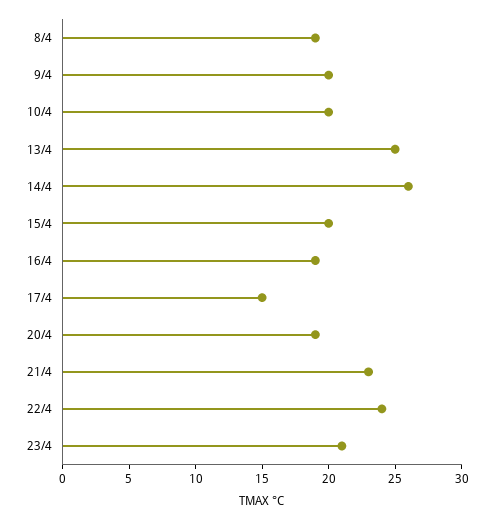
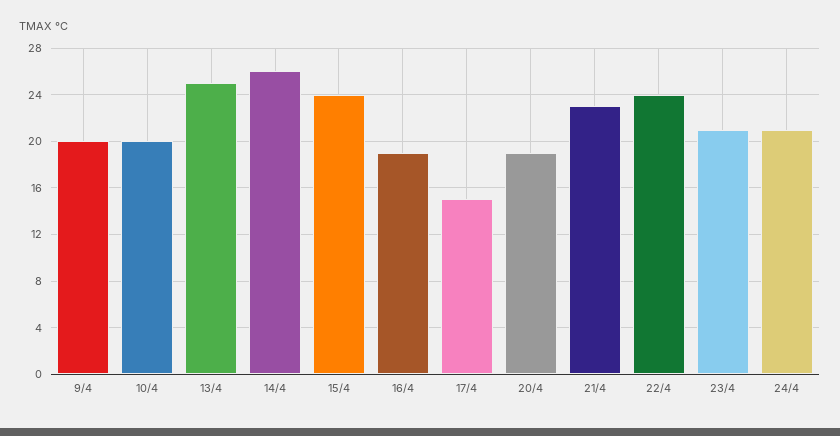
8/4: 19 -> none
15/4: 20 -> 24
24/4: none -> 21

